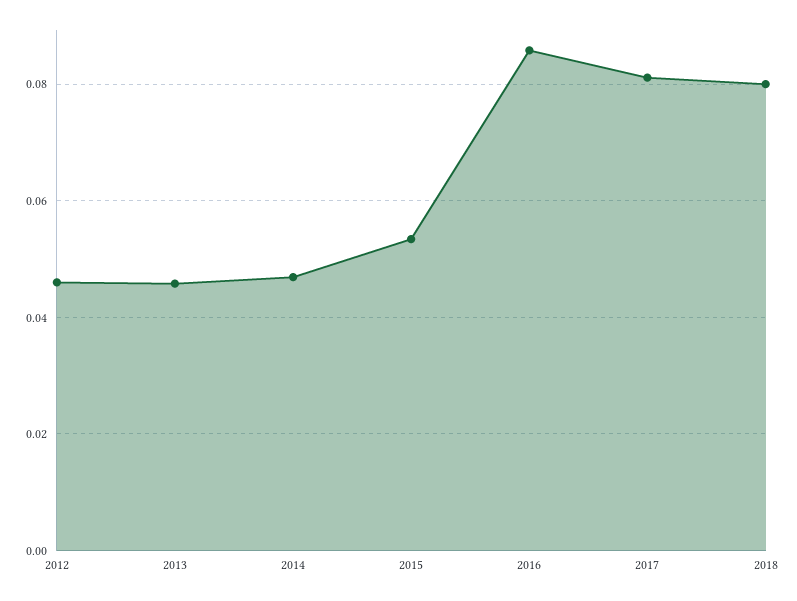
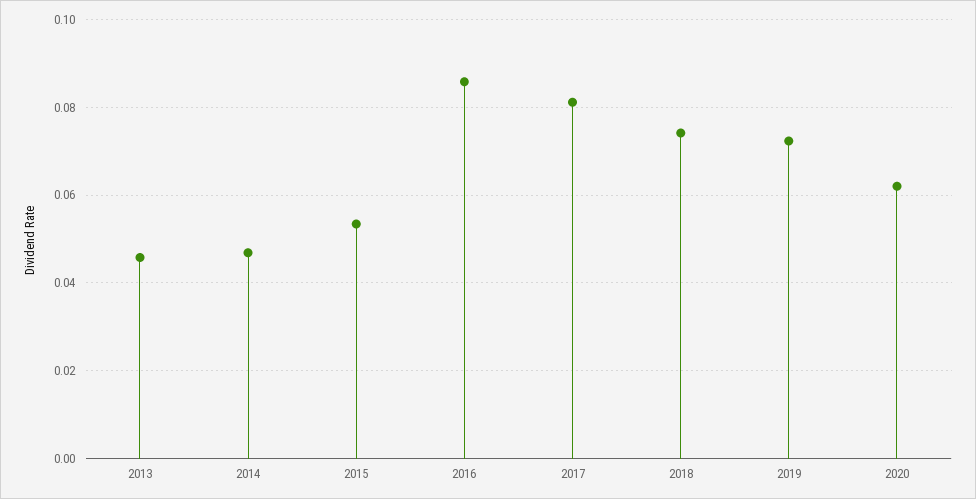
2012: 0.046 -> none
2018: 0.08 -> 0.074
2019: none -> 0.072
2020: none -> 0.062

